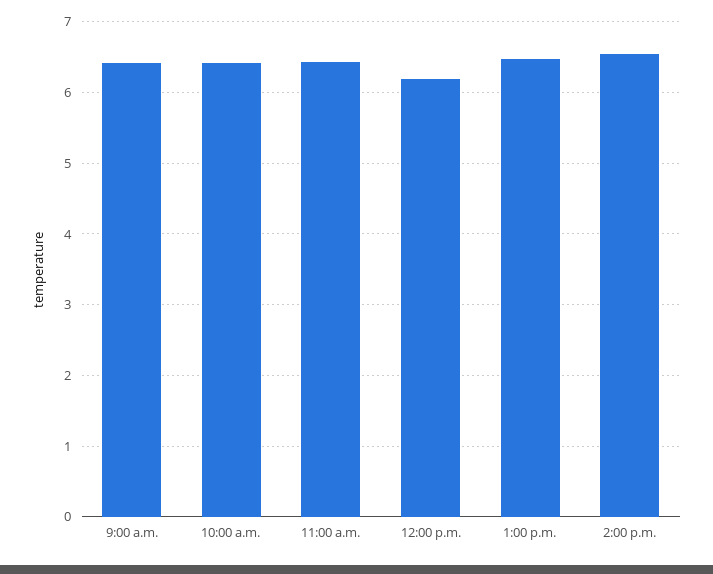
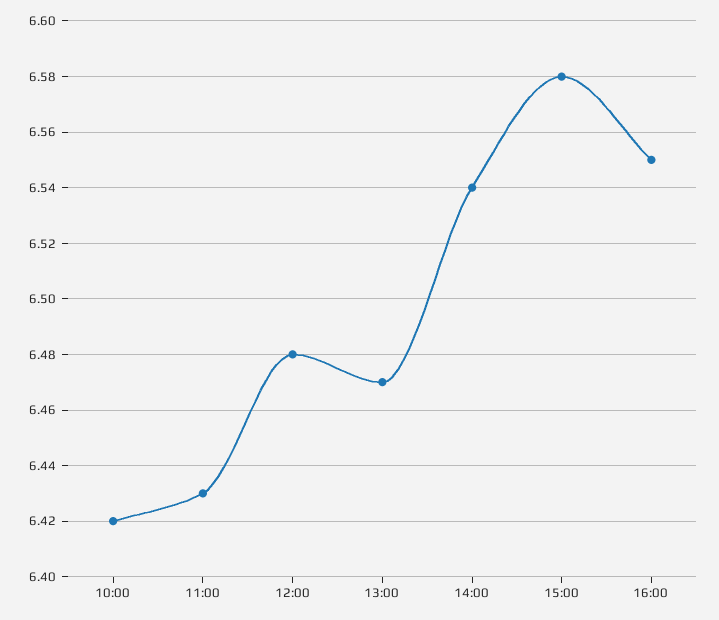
9:00 a.m.: 6.4 -> none
12:00 p.m.: 6.2 -> 6.48
15:00: none -> 6.58
16:00: none -> 6.55

